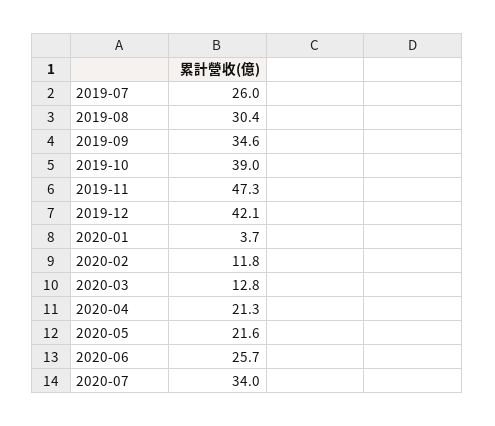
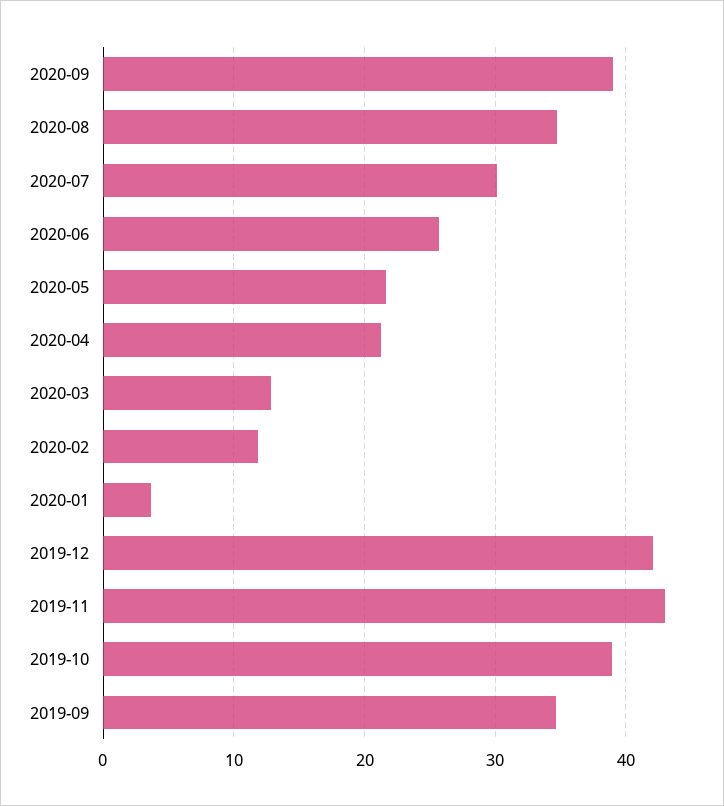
2019-07: 26 -> none
2019-08: 30.4 -> none
2019-11: 47.3 -> 43
2020-07: 34 -> 30
2020-09: none -> 39
2020-08: none -> 35

